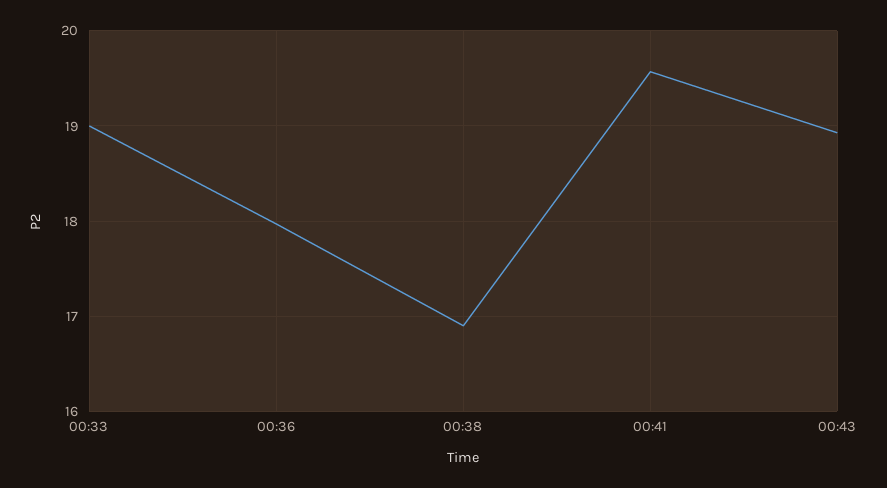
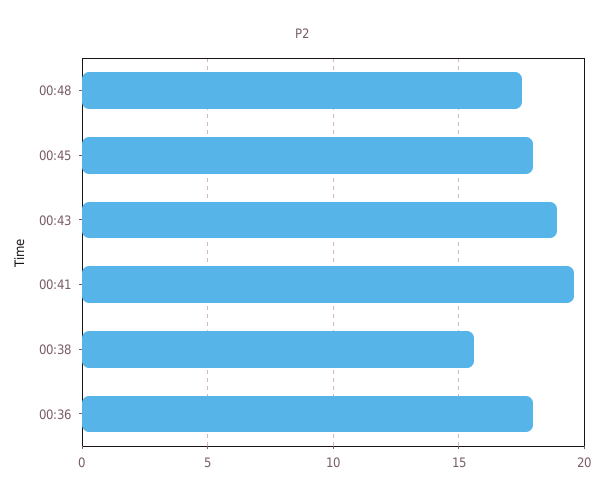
00:33: 19 -> none
00:38: 16.9 -> 15.5
00:48: none -> 17.5
00:45: none -> 18

